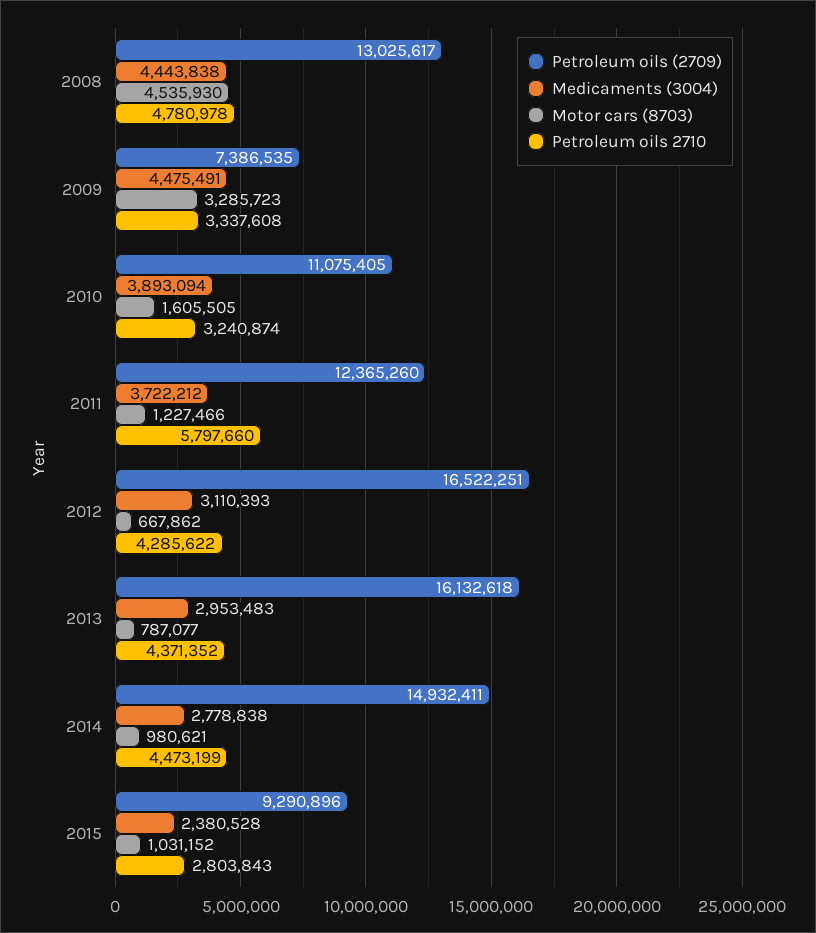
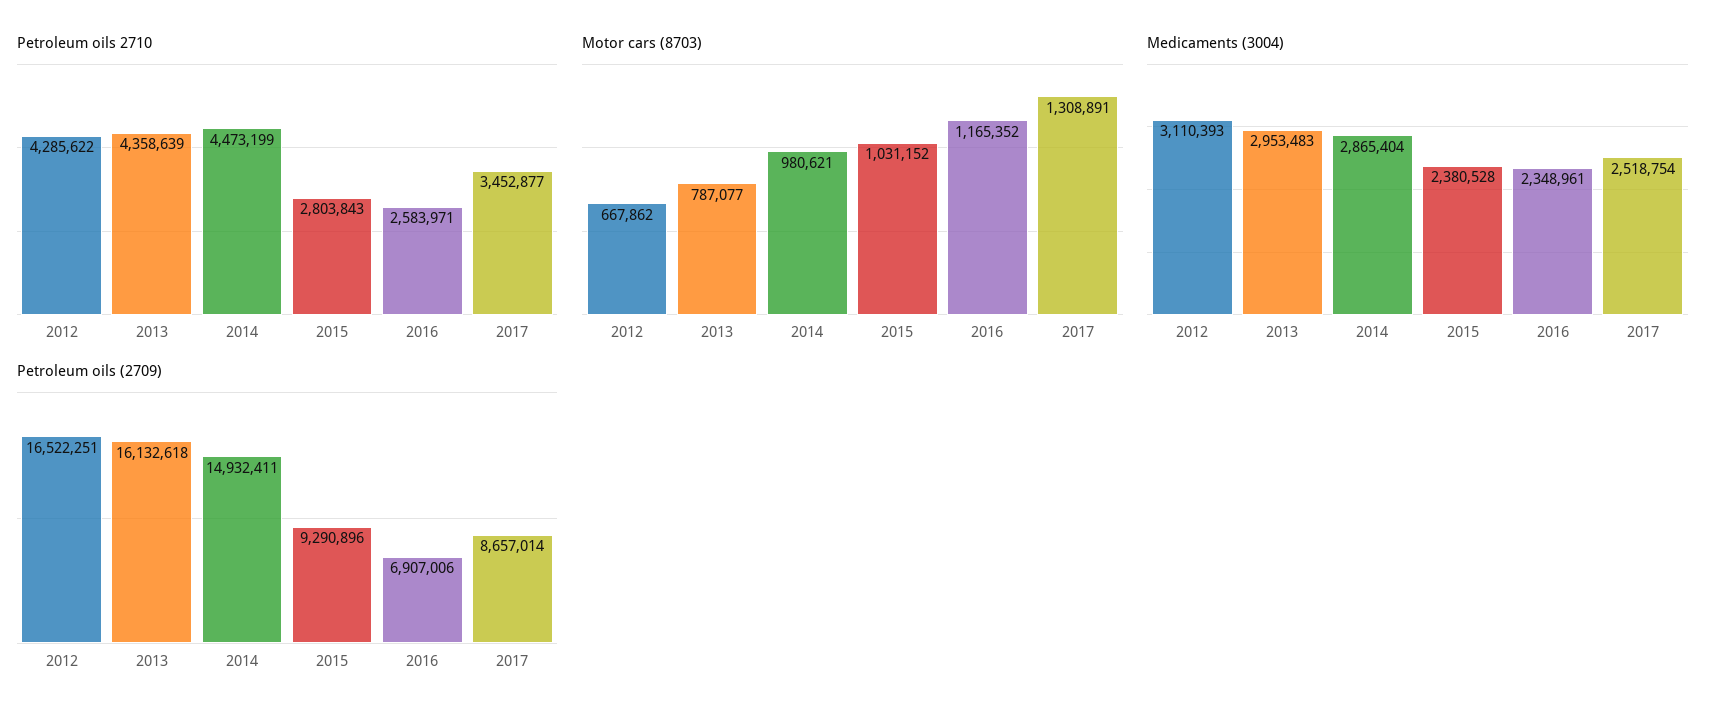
Petroleum oils (2709), 2008: 13025617 -> none
Medicaments (3004), 2008: 4443838 -> none
Motor cars (8703), 2008: 4535930 -> none
Petroleum oils 2710, 2008: 4780978 -> none
Petroleum oils (2709), 2009: 7386535 -> none
Medicaments (3004), 2009: 4475491 -> none
Motor cars (8703), 2009: 3285723 -> none
Petroleum oils 2710, 2009: 3337608 -> none
Petroleum oils (2709), 2010: 11075405 -> none
Medicaments (3004), 2010: 3893094 -> none
Motor cars (8703), 2010: 1605505 -> none
Petroleum oils 2710, 2010: 3240874 -> none
Petroleum oils (2709), 2011: 12365260 -> none
Medicaments (3004), 2011: 3722212 -> none
Motor cars (8703), 2011: 1227466 -> none
Petroleum oils 2710, 2011: 5797660 -> none
Petroleum oils 2710, 2013: 4371352 -> 4358639
Medicaments (3004), 2014: 2778838 -> 2865404
Petroleum oils 2710, 2016: none -> 2583971
Petroleum oils 2710, 2017: none -> 3452877
Motor cars (8703), 2016: none -> 1165352
Motor cars (8703), 2017: none -> 1308891
Medicaments (3004), 2016: none -> 2348961
Medicaments (3004), 2017: none -> 2518754
Petroleum oils (2709), 2016: none -> 6907006
Petroleum oils (2709), 2017: none -> 8657014

